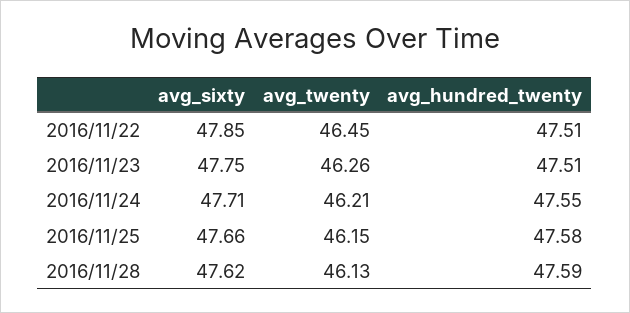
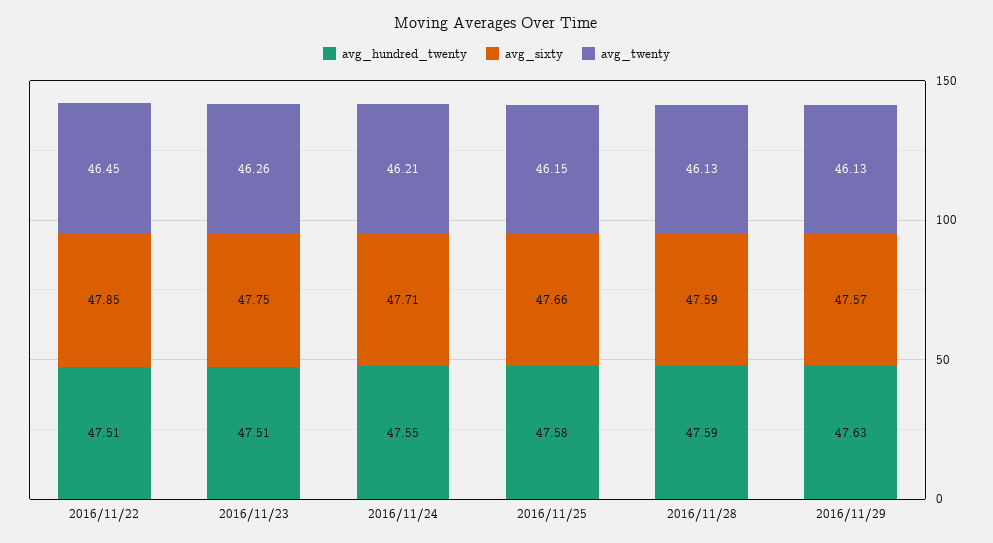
avg_sixty, 2016/11/28: 47.62 -> 47.59
avg_hundred_twenty, 2016/11/29: none -> 47.63
avg_sixty, 2016/11/29: none -> 47.57
avg_twenty, 2016/11/29: none -> 46.13

